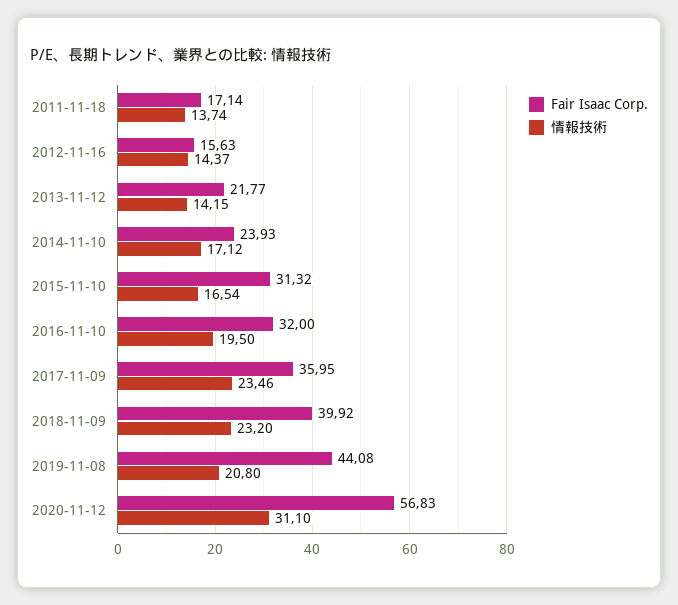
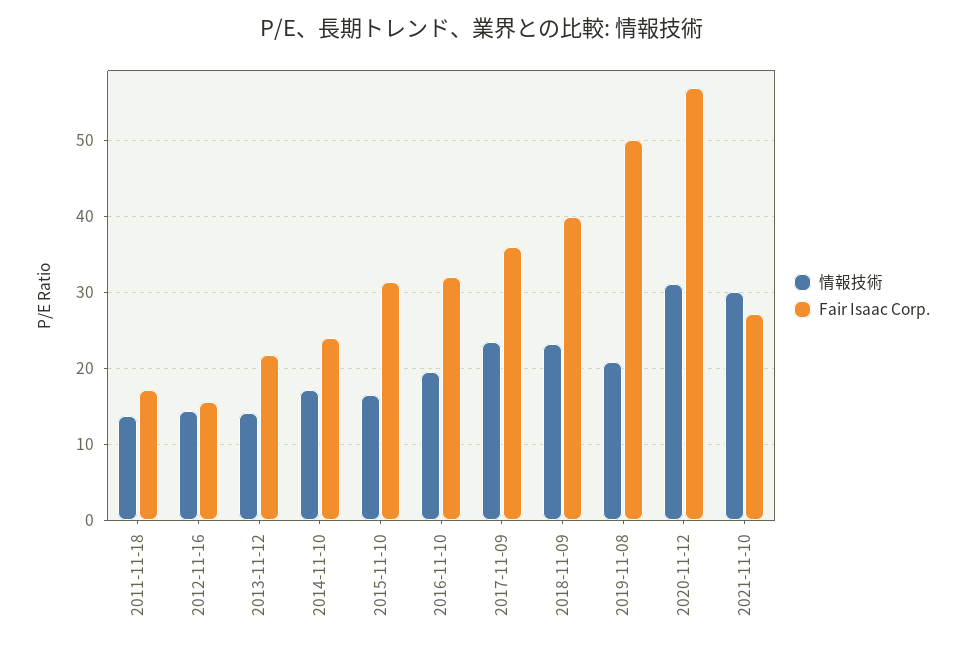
Fair Isaac Corp., 2019-11-08: 44.08 -> 50
情報技術, 2021-11-10: none -> 30
Fair Isaac Corp., 2021-11-10: none -> 27

